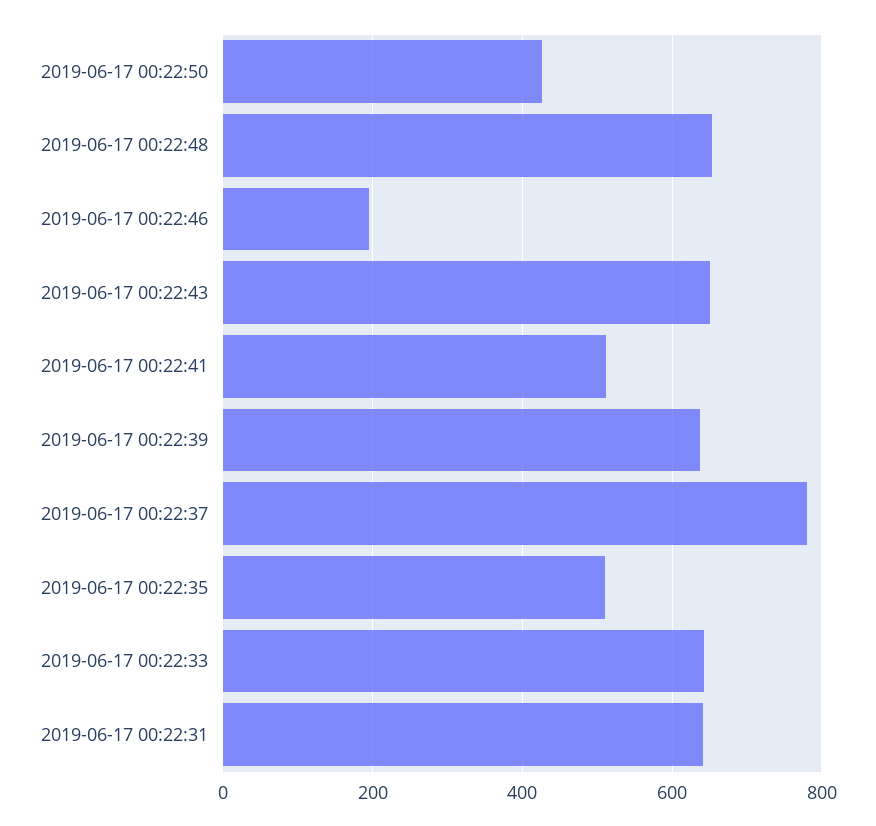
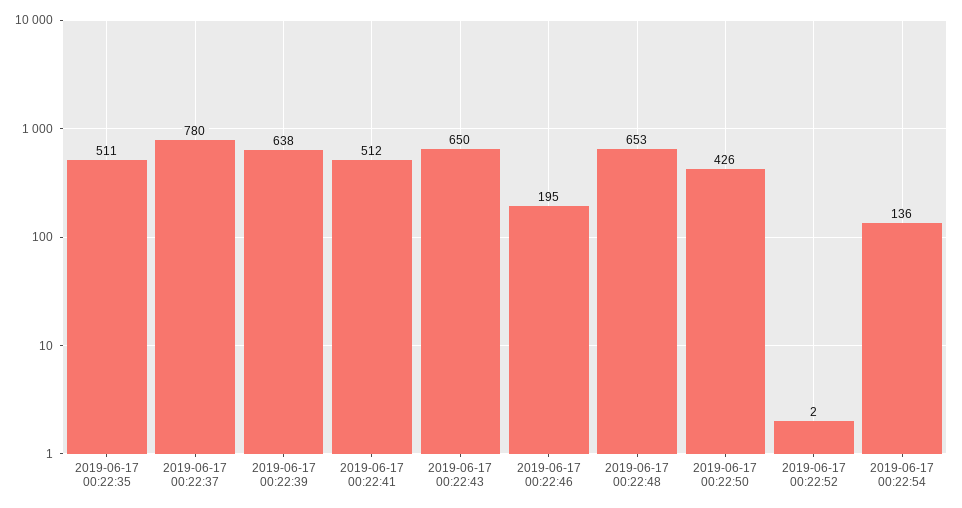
2019-06-17 00:22:33: 640 -> none
2019-06-17 00:22:31: 640 -> none
2019-06-17 00:22:52: none -> 2
2019-06-17 00:22:54: none -> 136

